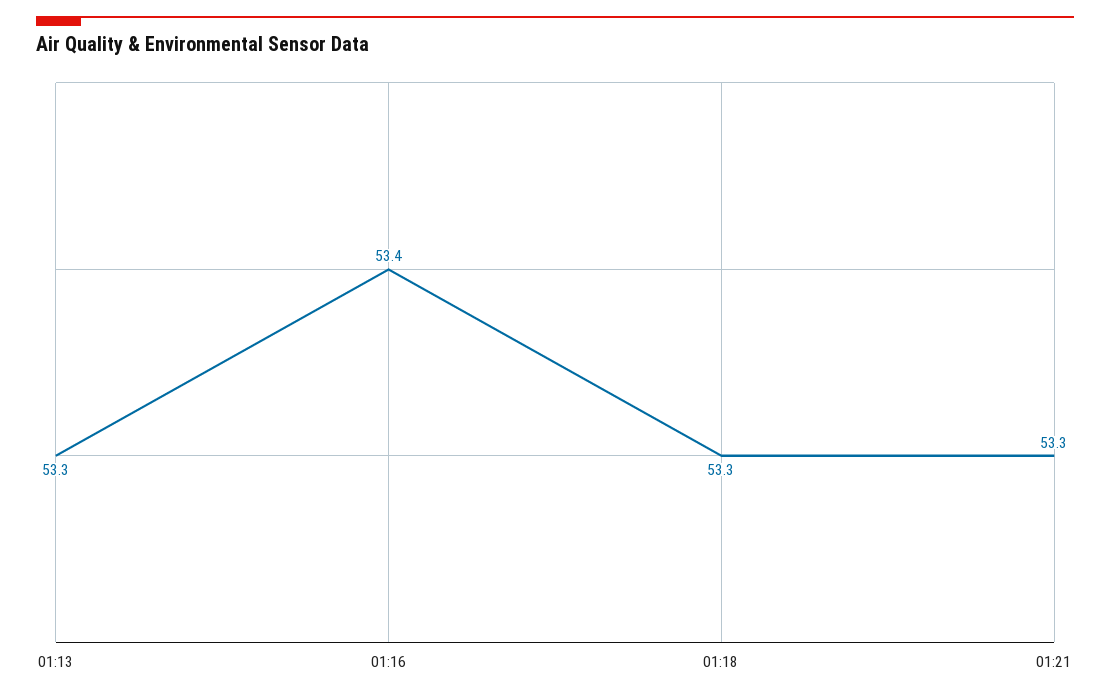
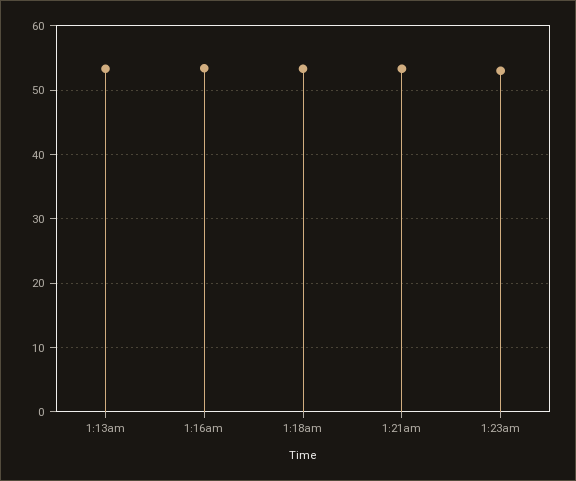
1:23am: none -> 53

